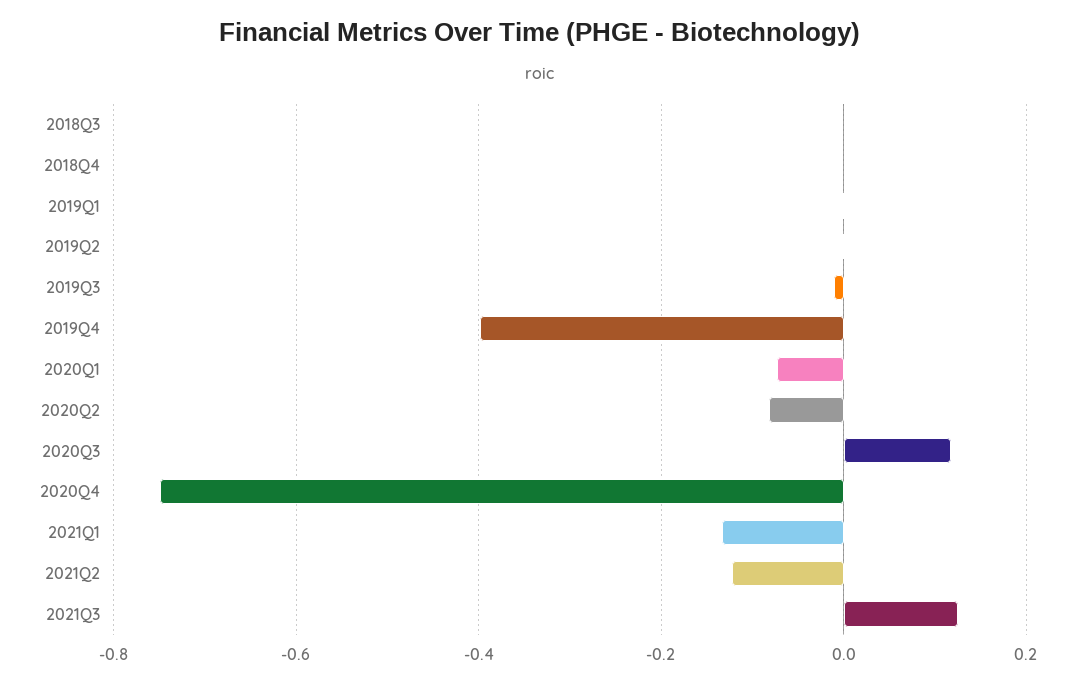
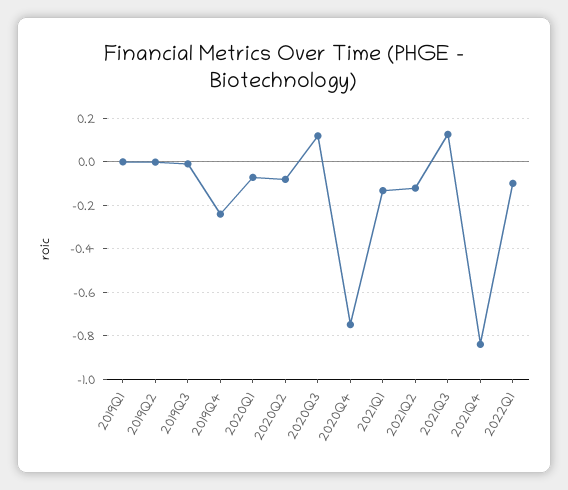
2018Q3: 0 -> none
2018Q4: 0 -> none
2019Q4: -0.4 -> -0.25
2021Q4: none -> -0.85
2022Q1: none -> -0.1

